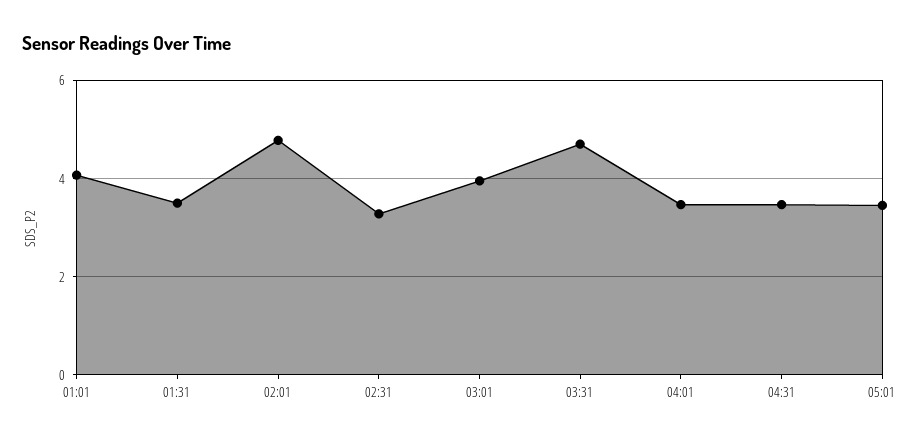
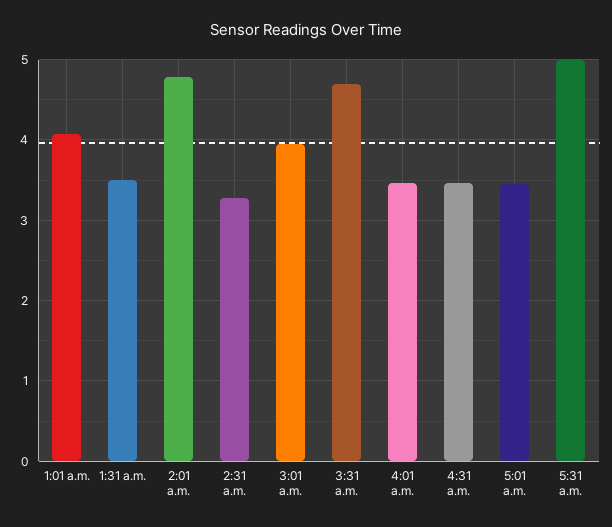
5:31 a.m.: none -> 5

